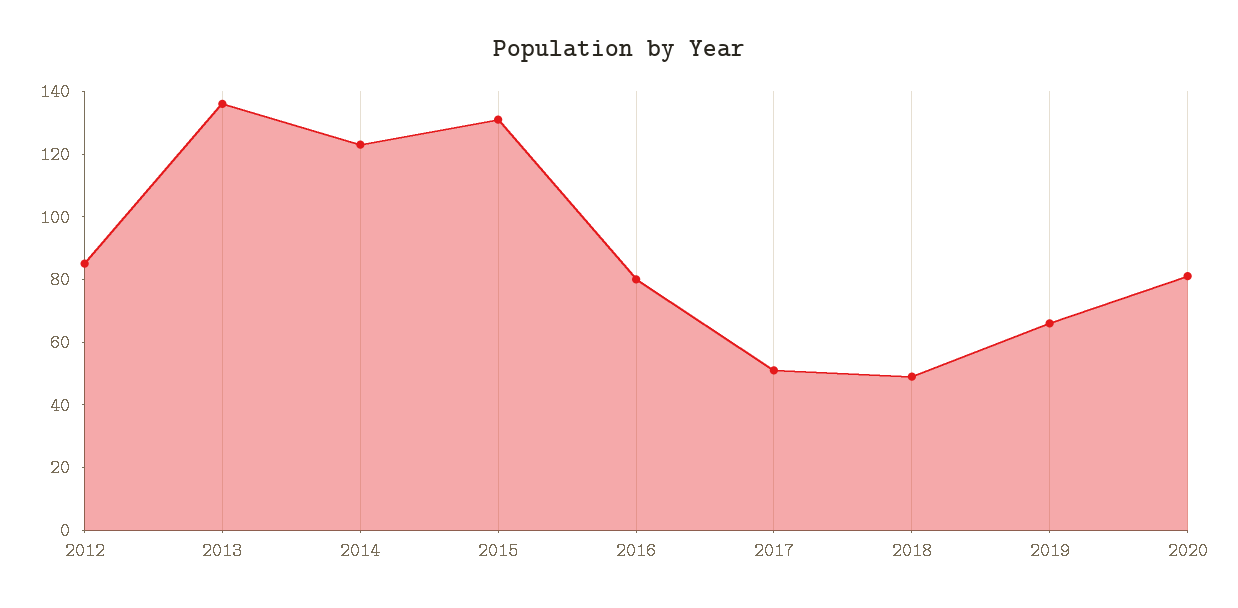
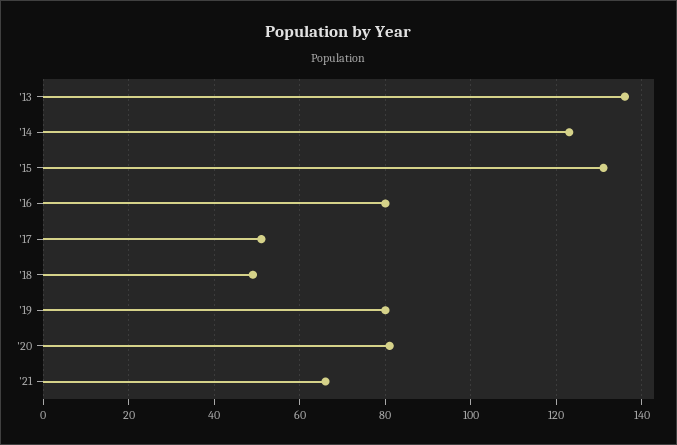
2012: 85 -> none
2019: 65 -> 80
'21: none -> 65

